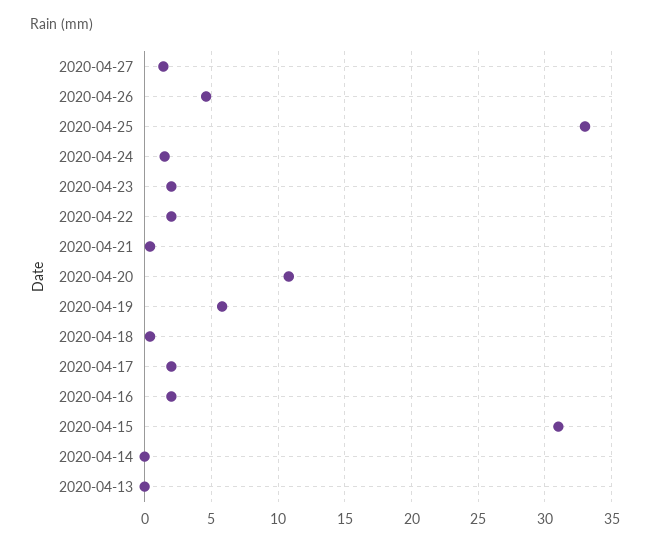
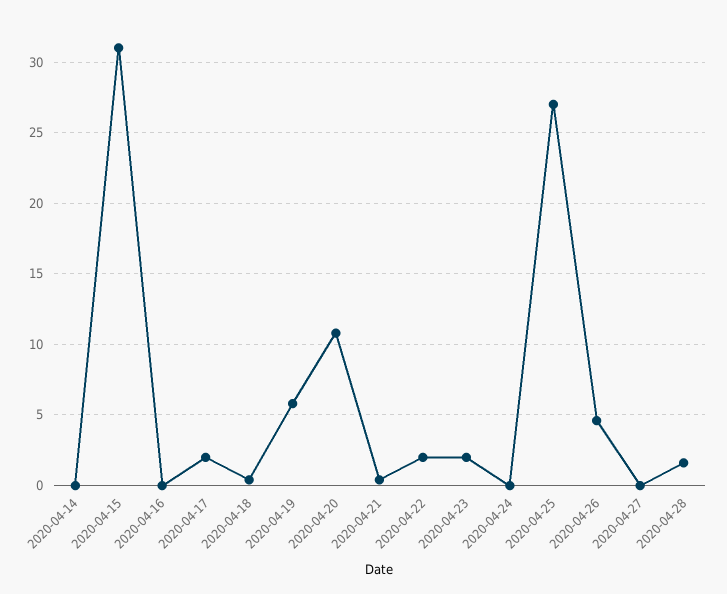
2020-04-27: 1.5 -> 0
2020-04-25: 33 -> 27
2020-04-24: 1.5 -> 0
2020-04-16: 2 -> 0
2020-04-13: 0 -> none
2020-04-28: none -> 1.5

